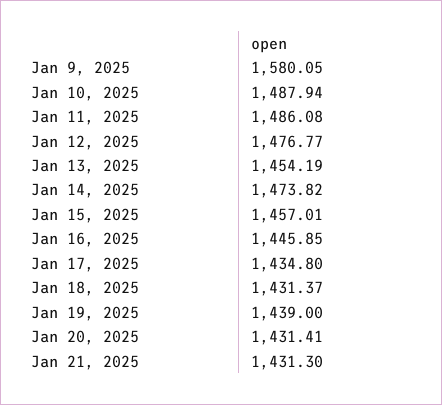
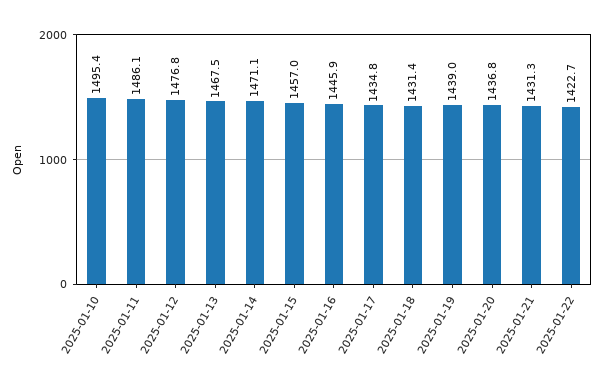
Jan 9, 2025: 1580.05 -> none
Jan 10, 2025: 1487.94 -> 1495.4
Jan 13, 2025: 1454.19 -> 1467.5
Jan 14, 2025: 1473.82 -> 1471.1
Jan 20, 2025: 1431.41 -> 1436.8
2025-01-22: none -> 1422.7

